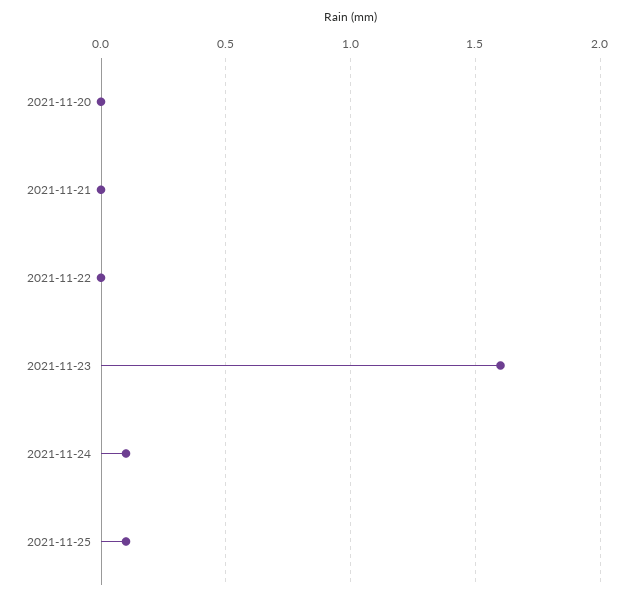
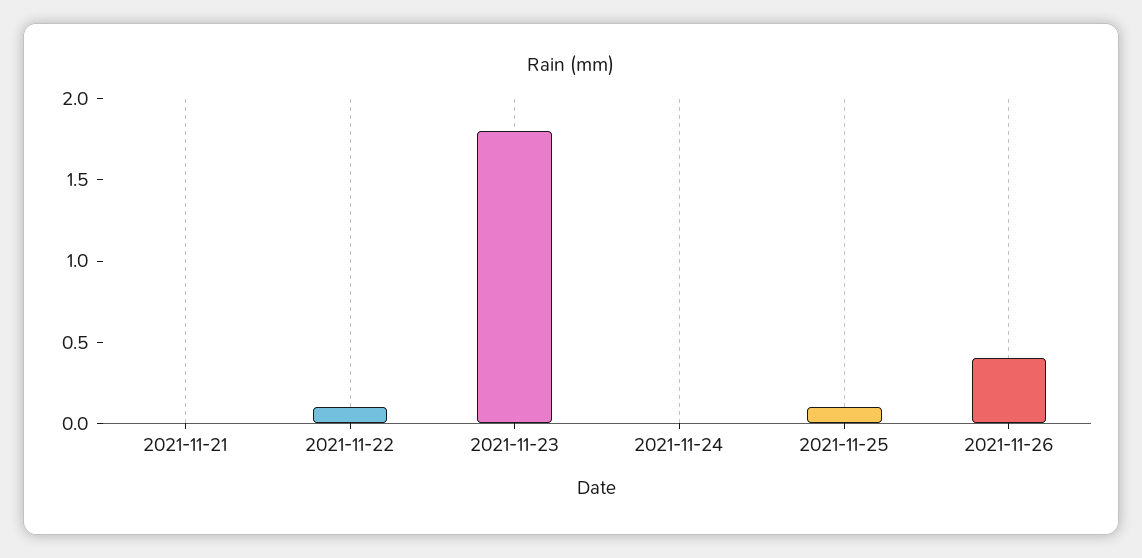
2021-11-20: 0 -> none
2021-11-22: 0 -> 0.1
2021-11-23: 1.6 -> 1.8
2021-11-24: 0.1 -> 0
2021-11-26: none -> 0.4

